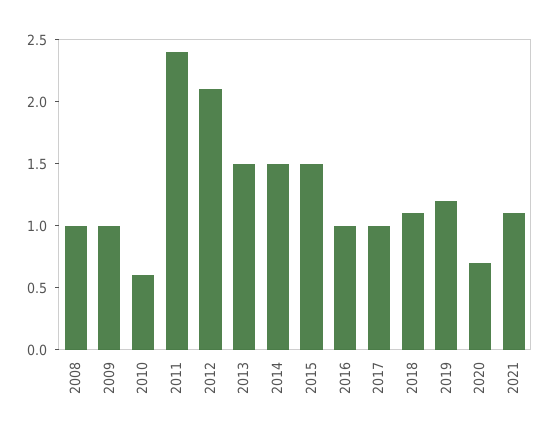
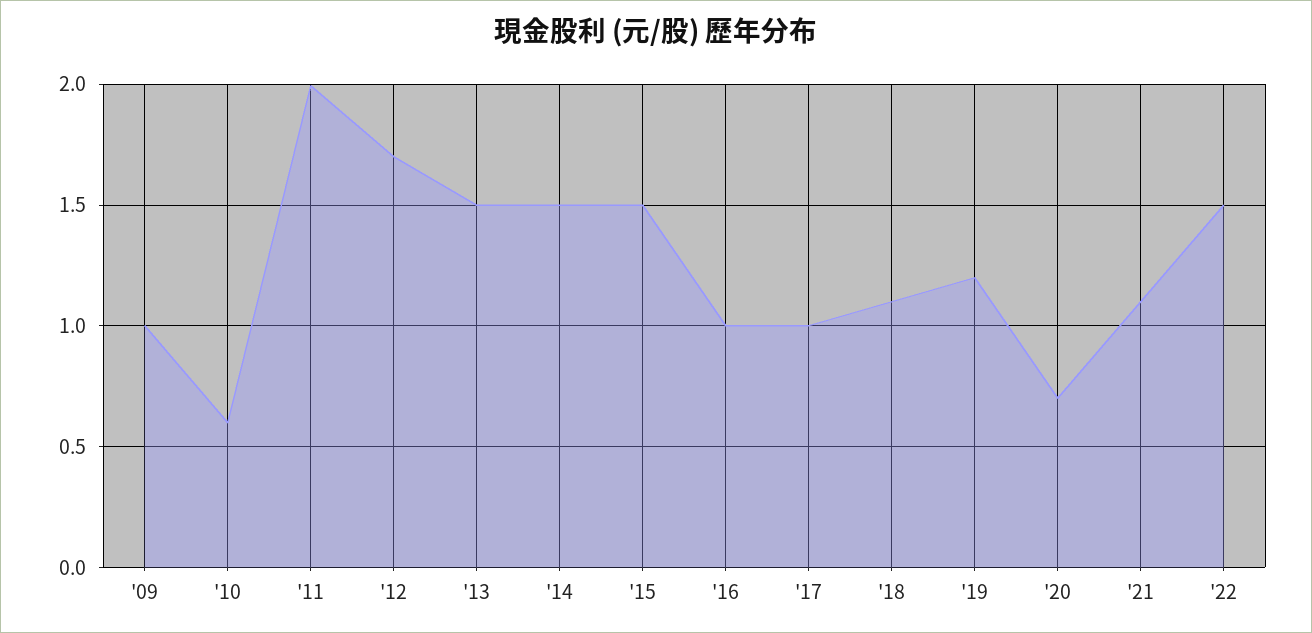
2008: 1 -> none
2011: 2.4 -> 2
2012: 2.1 -> 1.7
'22: none -> 1.5

